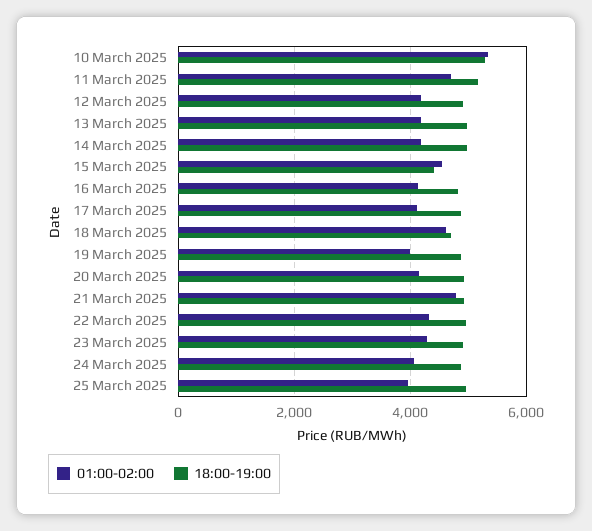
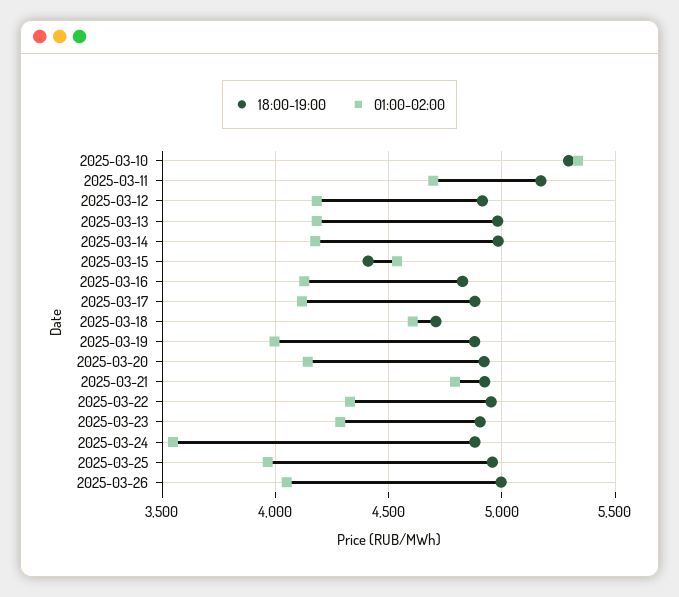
01:00-02:00, 24 March 2025: 4000 -> 3550
18:00-19:00, 2025-03-26: none -> 5000
01:00-02:00, 2025-03-26: none -> 4050

